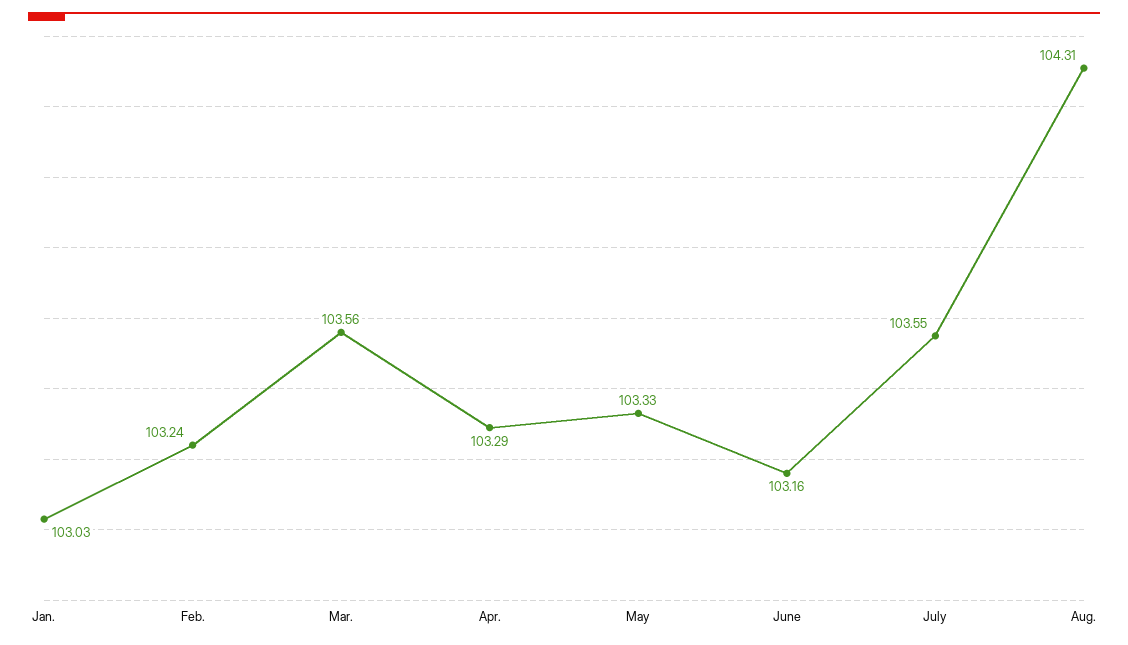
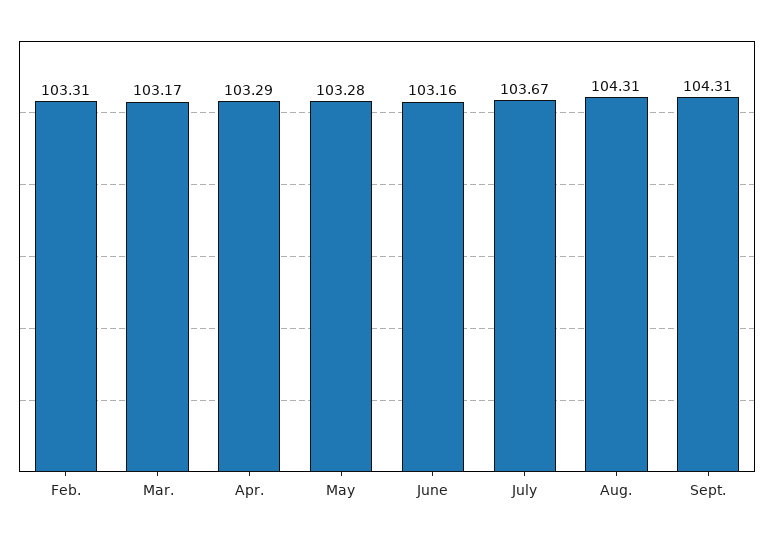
Jan.: 103.03 -> none
Feb.: 103.24 -> 103.31
Mar.: 103.56 -> 103.17
May: 103.33 -> 103.28
July: 103.55 -> 103.67
Sept.: none -> 104.31

